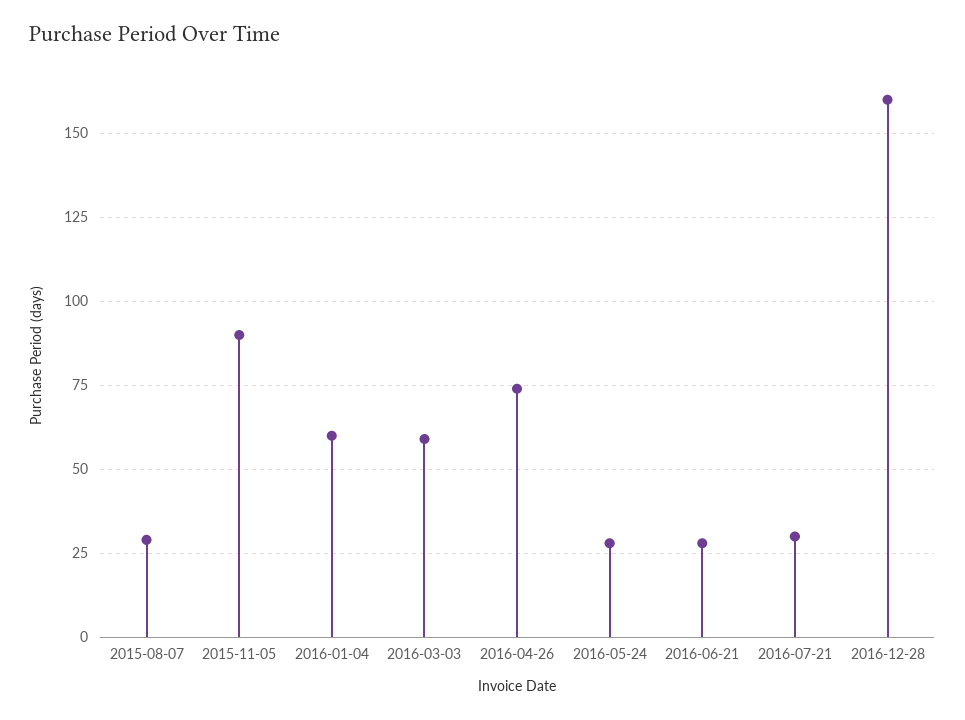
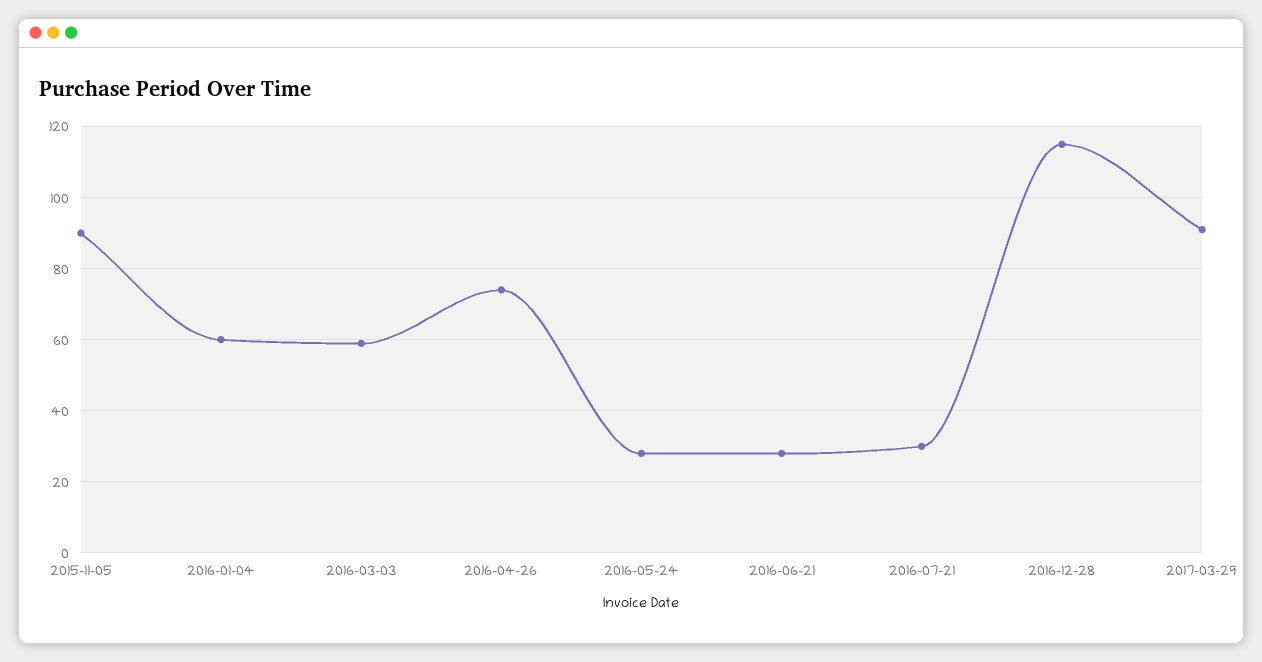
2015-08-07: 30 -> none
2016-12-28: 160 -> 115
2017-03-29: none -> 90

